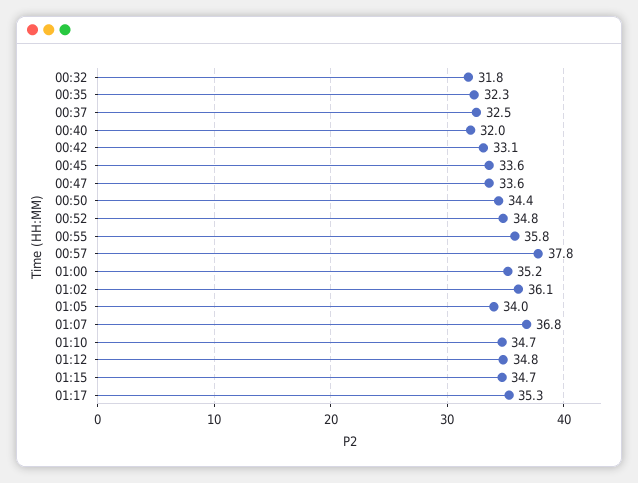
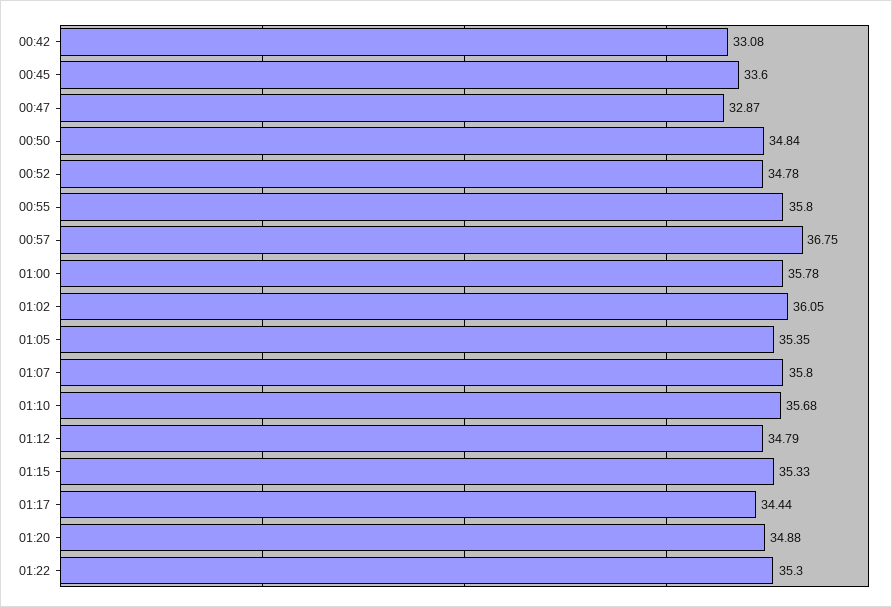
00:32: 31.8 -> none
00:35: 32.3 -> none
00:37: 32.5 -> none
00:40: 32 -> none
00:47: 33.6 -> 32.87
00:50: 34.4 -> 34.84
00:57: 37.8 -> 36.75
01:00: 35.2 -> 35.78
01:05: 34 -> 35.35
01:07: 36.8 -> 35.8
01:10: 34.7 -> 35.68
01:15: 34.7 -> 35.33
01:17: 35.3 -> 34.44
01:20: none -> 34.88
01:22: none -> 35.3

